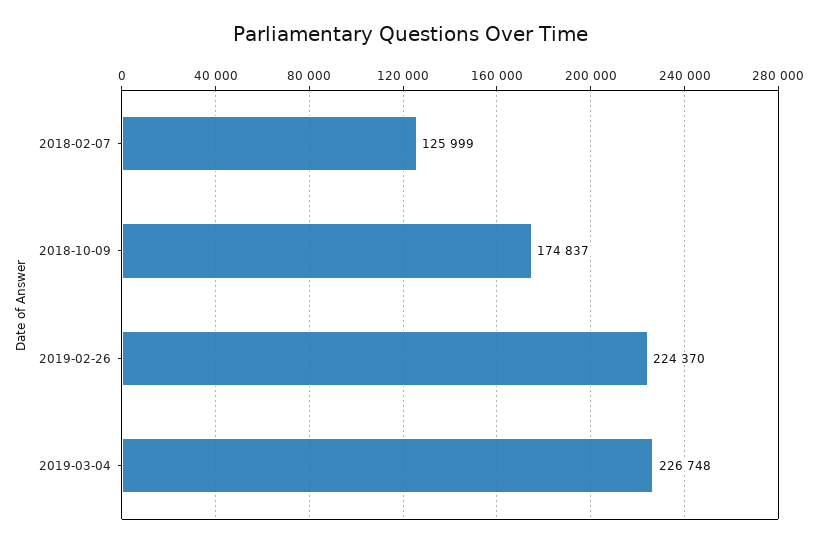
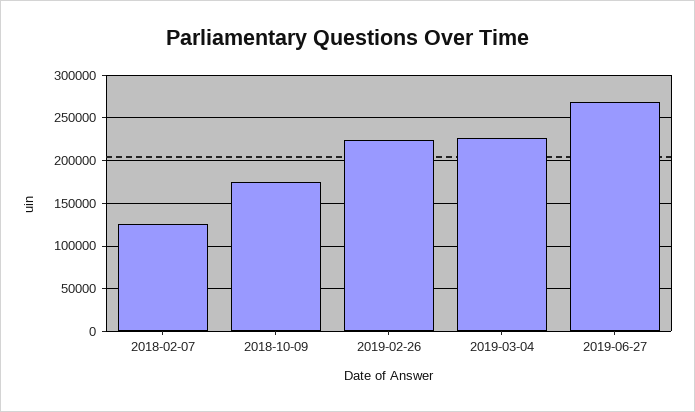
2019-06-27: none -> 270000

